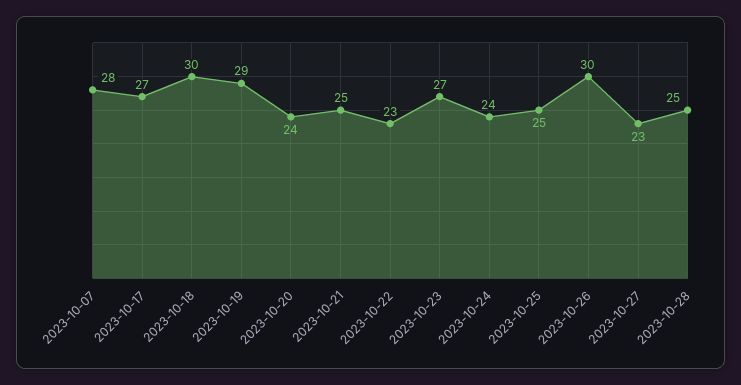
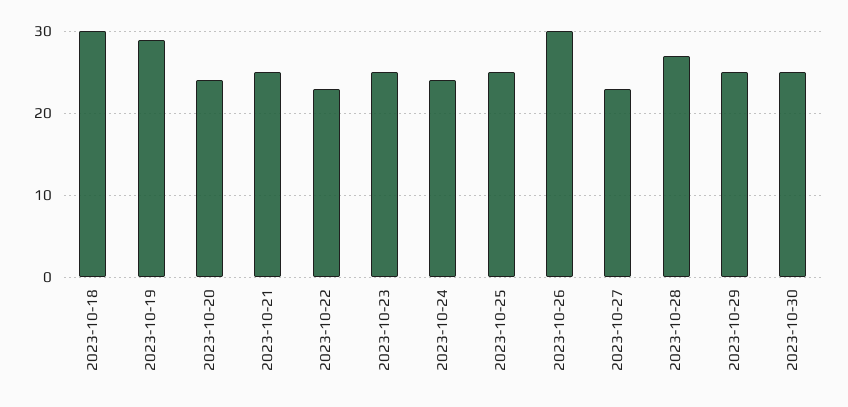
2023-10-07: 28 -> none
2023-10-17: 27 -> none
2023-10-23: 27 -> 25
2023-10-28: 25 -> 27
2023-10-29: none -> 25
2023-10-30: none -> 25

